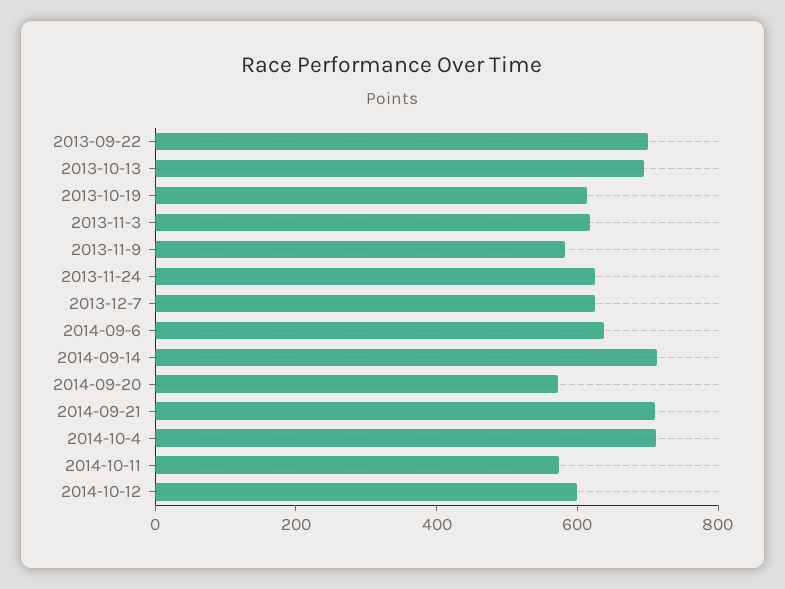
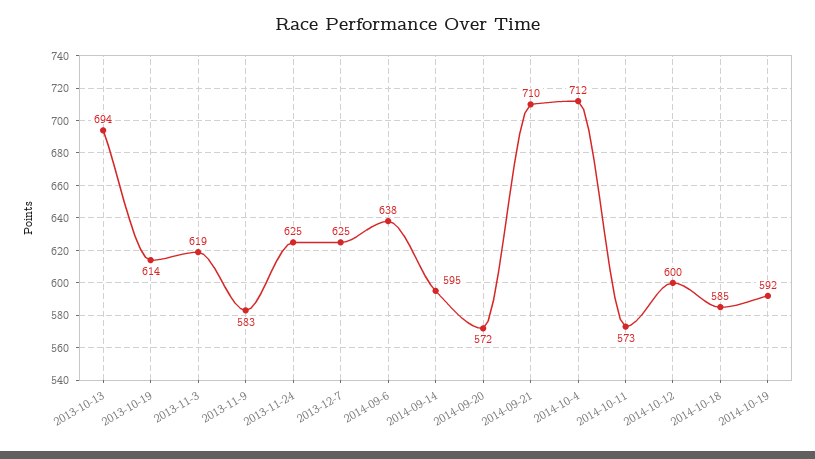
2013-09-22: 700 -> none
2014-09-14: 700 -> 595
2014-10-18: none -> 585
2014-10-19: none -> 592

